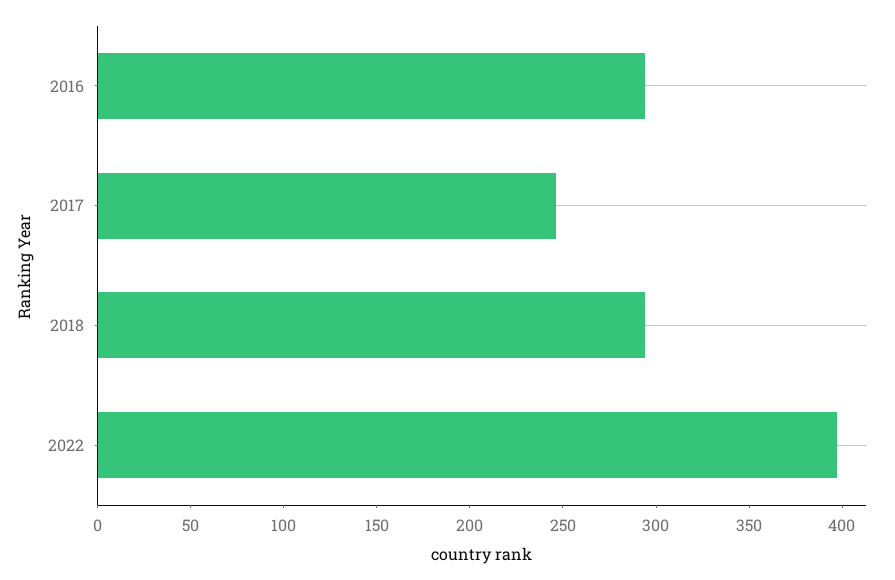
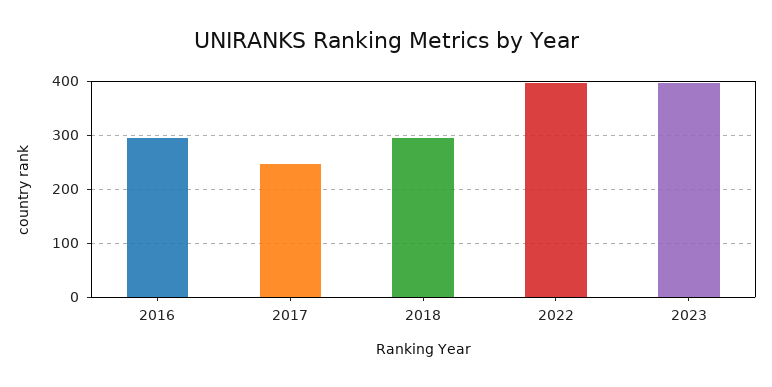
2023: none -> 400

